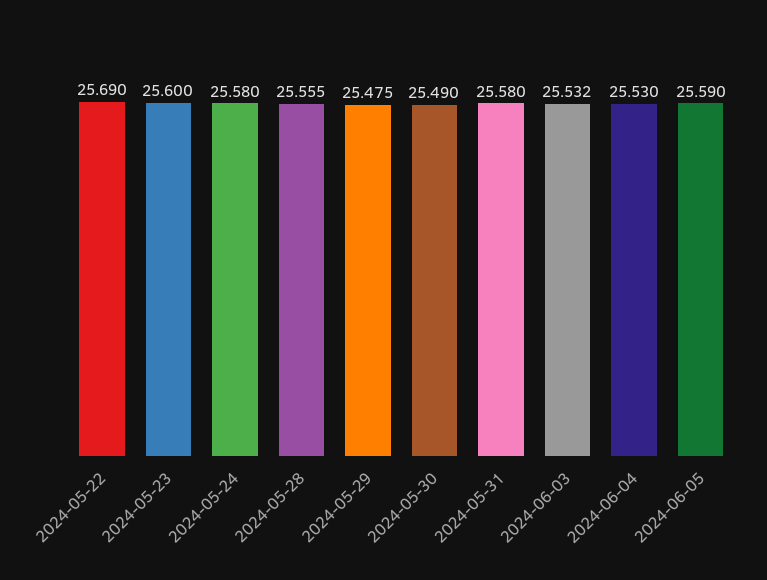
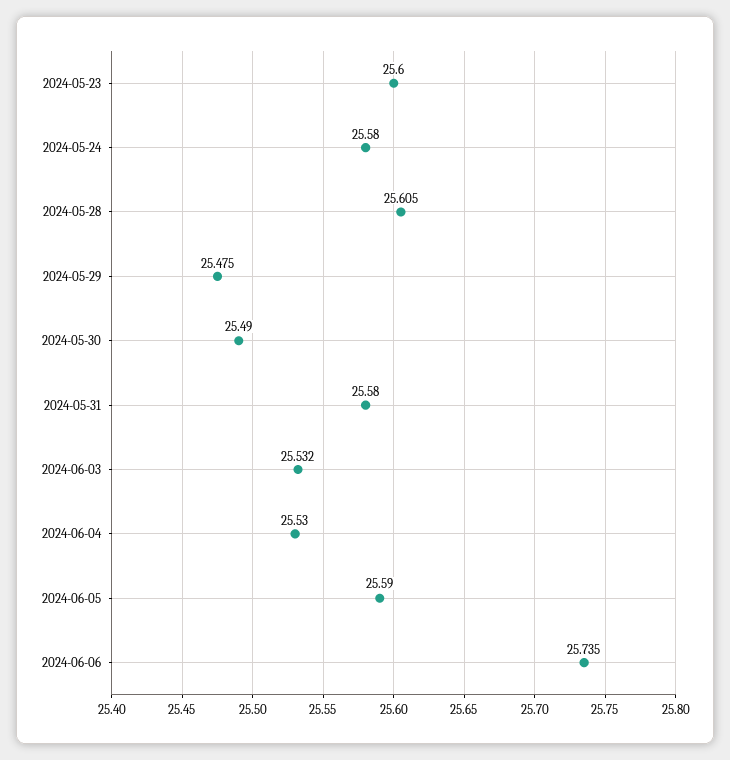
2024-05-22: 25.69 -> none
2024-05-28: 25.555 -> 25.605
2024-06-06: none -> 25.735

